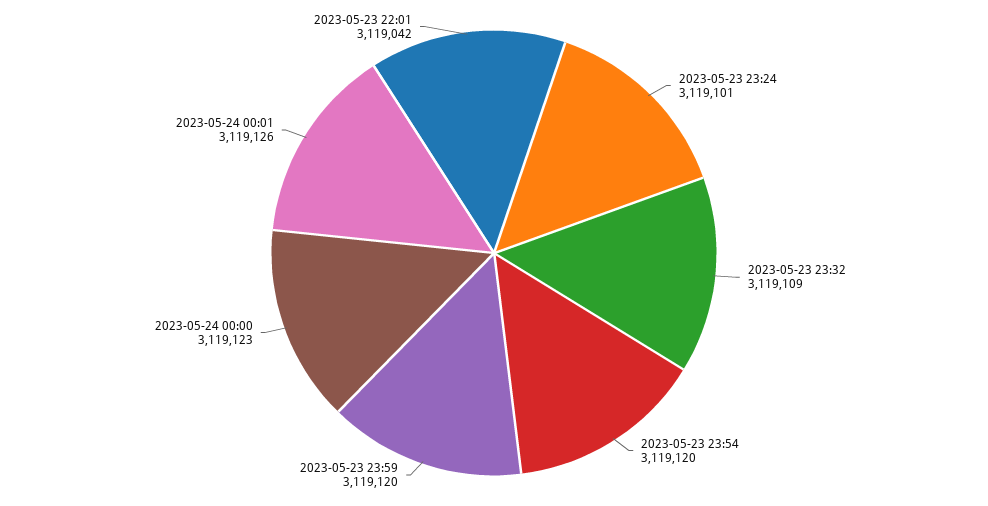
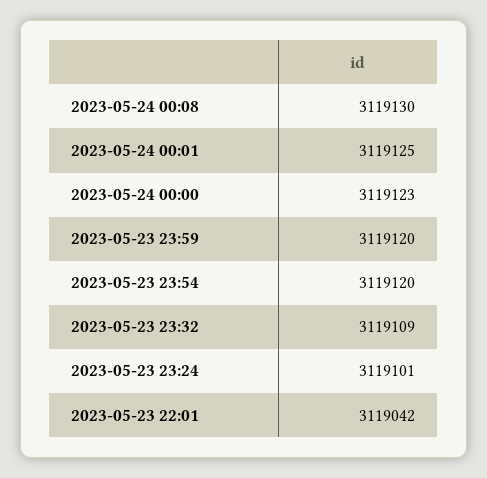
2023-05-24 00:01: 3119126 -> 3119125
2023-05-24 00:08: none -> 3119130

